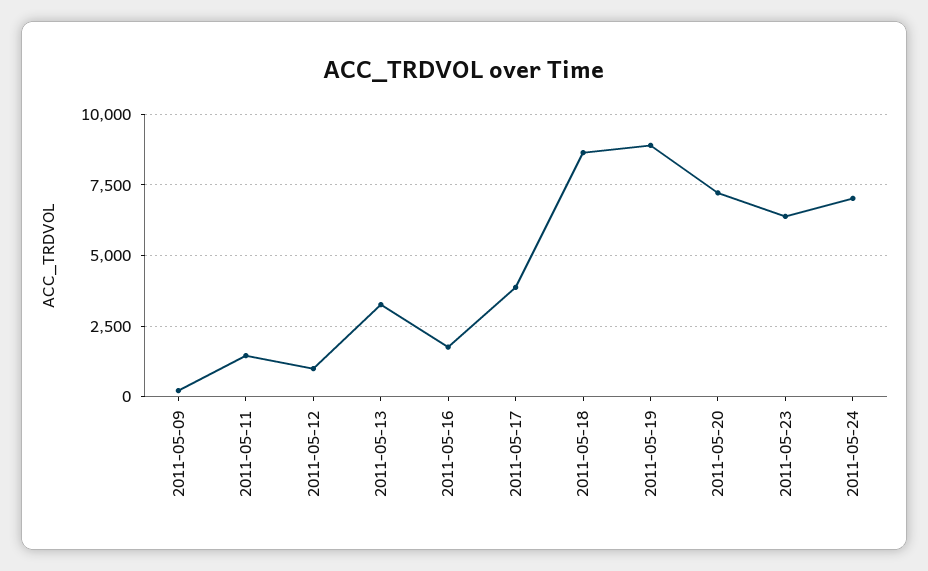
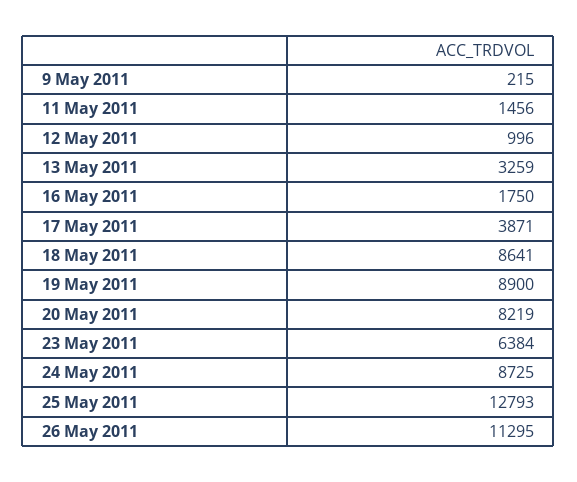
2011-05-20: 7250 -> 8219
2011-05-24: 7000 -> 8725
25 May 2011: none -> 12793
26 May 2011: none -> 11295

